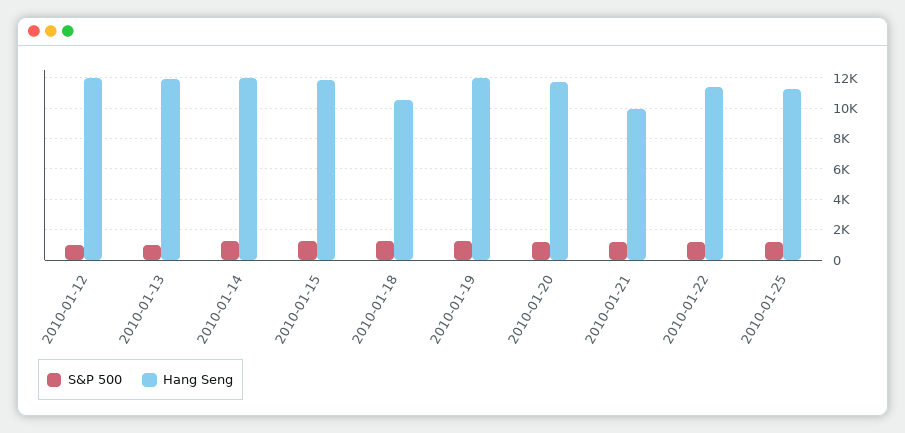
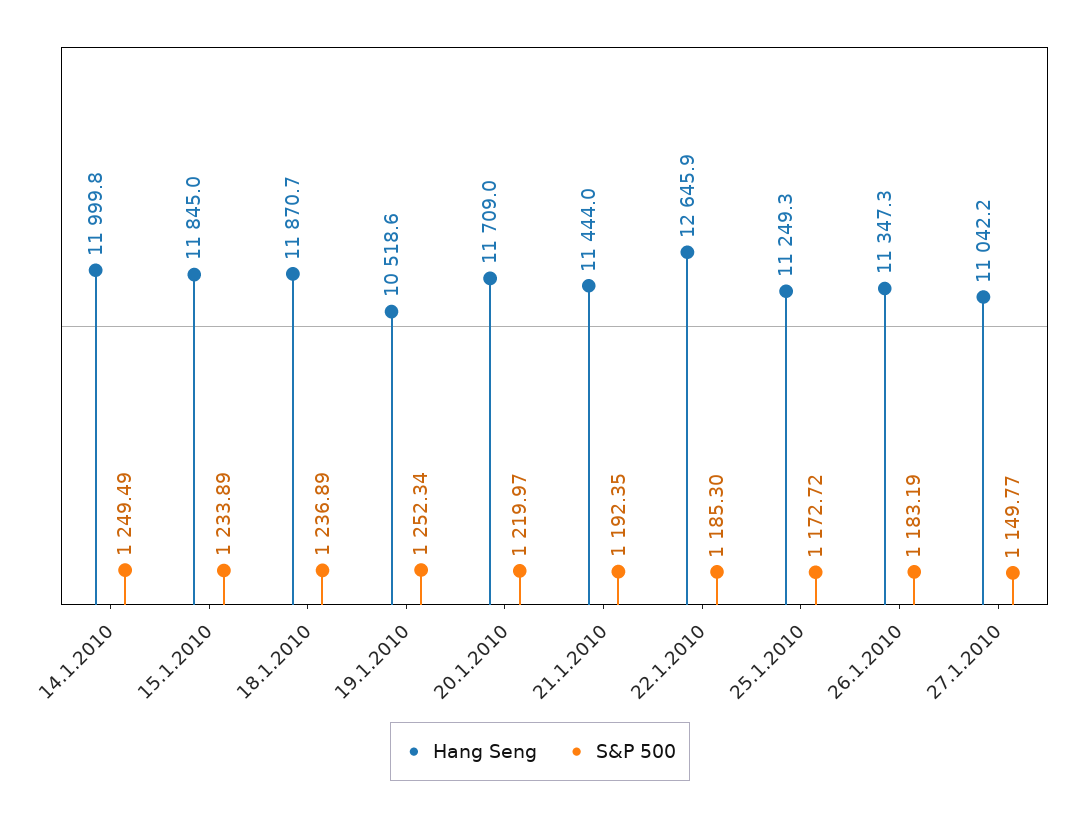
S&P 500, 2010-01-12: 1000 -> none
Hang Seng, 2010-01-12: 12000 -> none
S&P 500, 2010-01-13: 1000 -> none
Hang Seng, 2010-01-13: 12000 -> none
Hang Seng, 2010-01-18: 10500 -> 11870.7
Hang Seng, 2010-01-19: 12000 -> 10518.6
Hang Seng, 2010-01-21: 10000 -> 11444
Hang Seng, 2010-01-22: 11500 -> 12645.9
Hang Seng, 26.1.2010: none -> 11347.3
S&P 500, 26.1.2010: none -> 1183.19
Hang Seng, 27.1.2010: none -> 11042.2
S&P 500, 27.1.2010: none -> 1149.77

